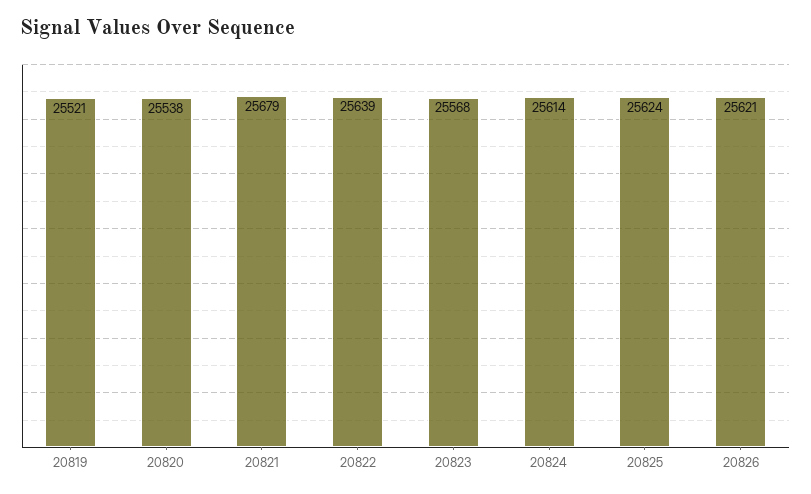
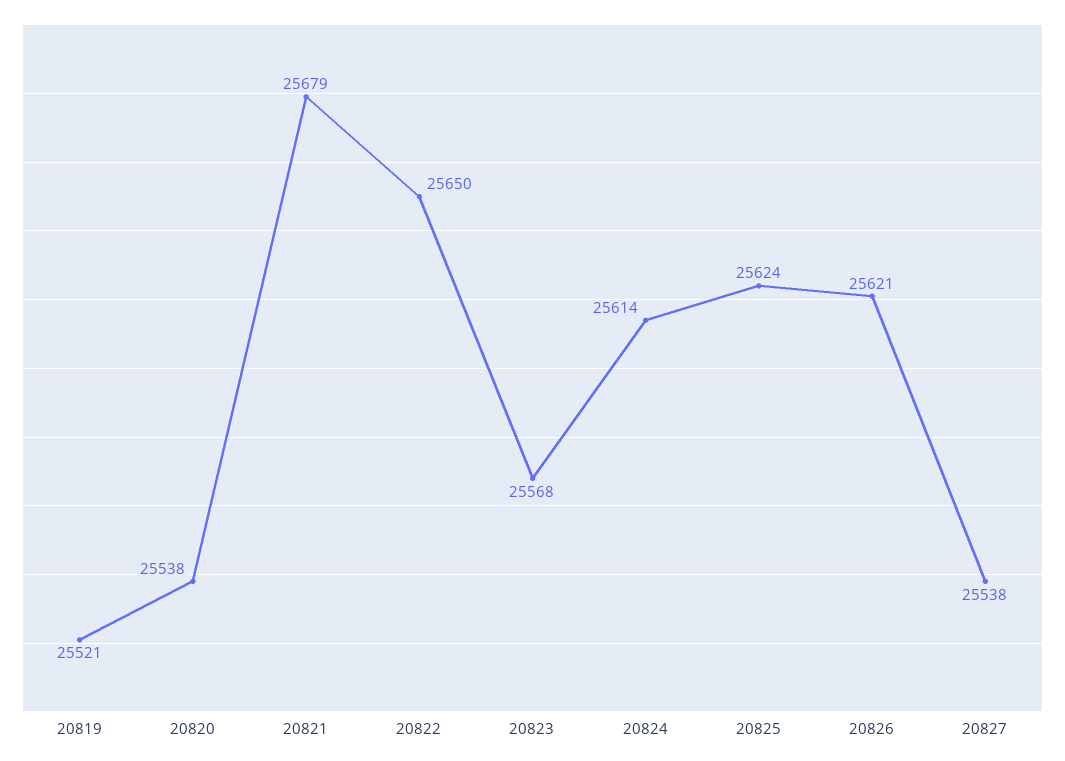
20822: 25639 -> 25650
20827: none -> 25538

